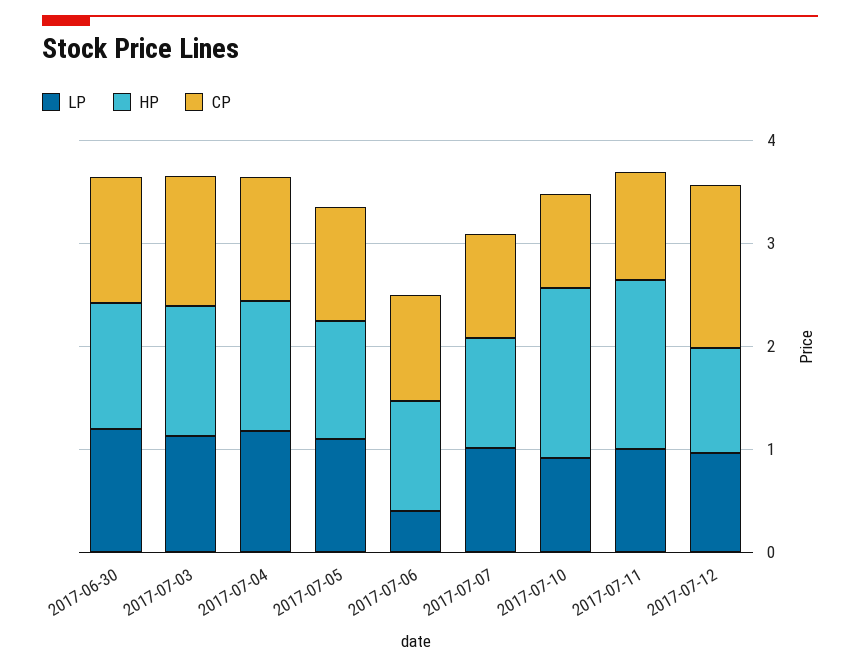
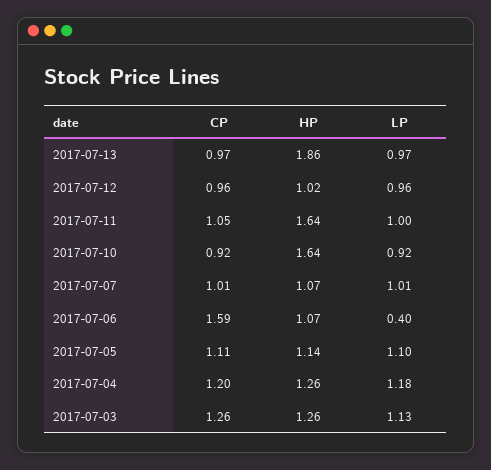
LP, 2017-06-30: 1.2 -> none
HP, 2017-06-30: 1.2 -> none
CP, 2017-06-30: 1.2 -> none
CP, 2017-07-06: 1 -> 1.59
CP, 2017-07-12: 1.6 -> 0.96
CP, 2017-07-13: none -> 0.97
HP, 2017-07-13: none -> 1.86
LP, 2017-07-13: none -> 0.97

